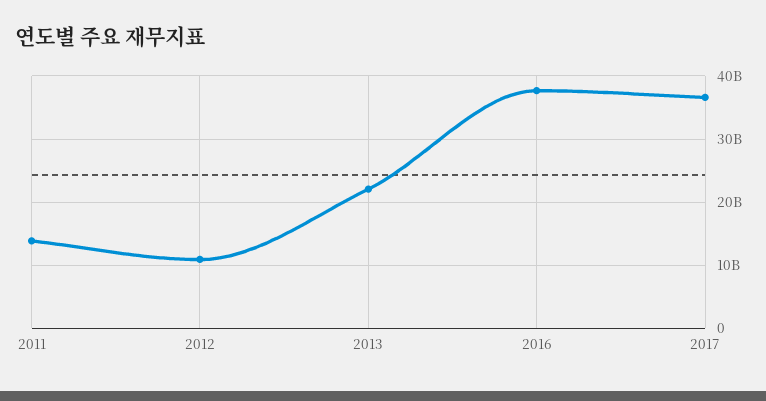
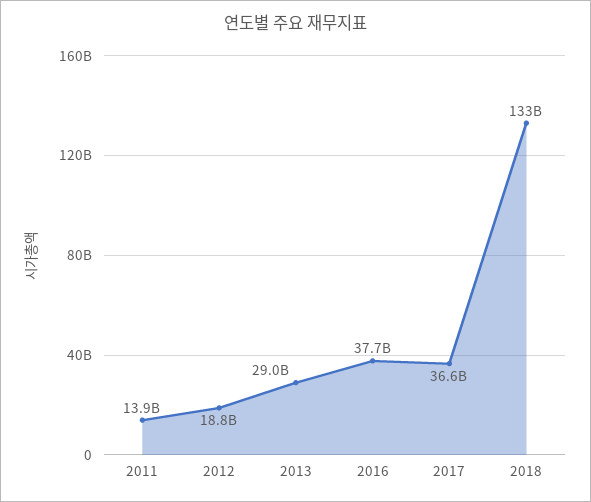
2012: 11000000000 -> 18800000000
2013: 22000000000 -> 29000000000
2018: none -> 133000000000

